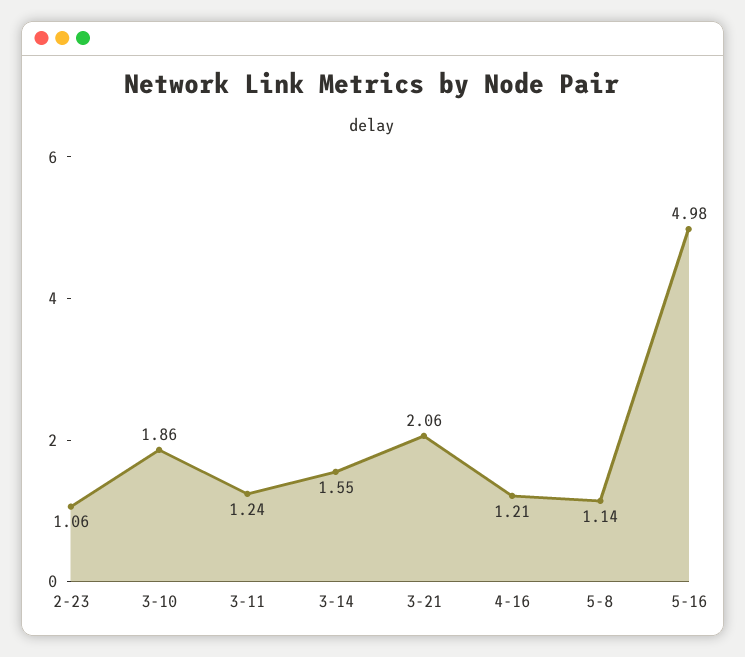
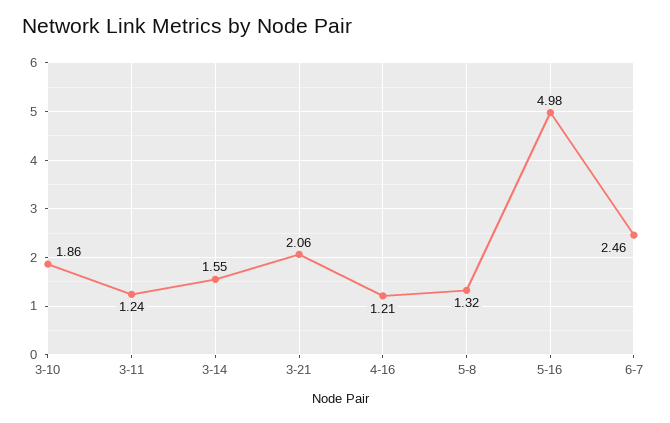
2-23: 1.06 -> none
5-8: 1.14 -> 1.32
6-7: none -> 2.46

